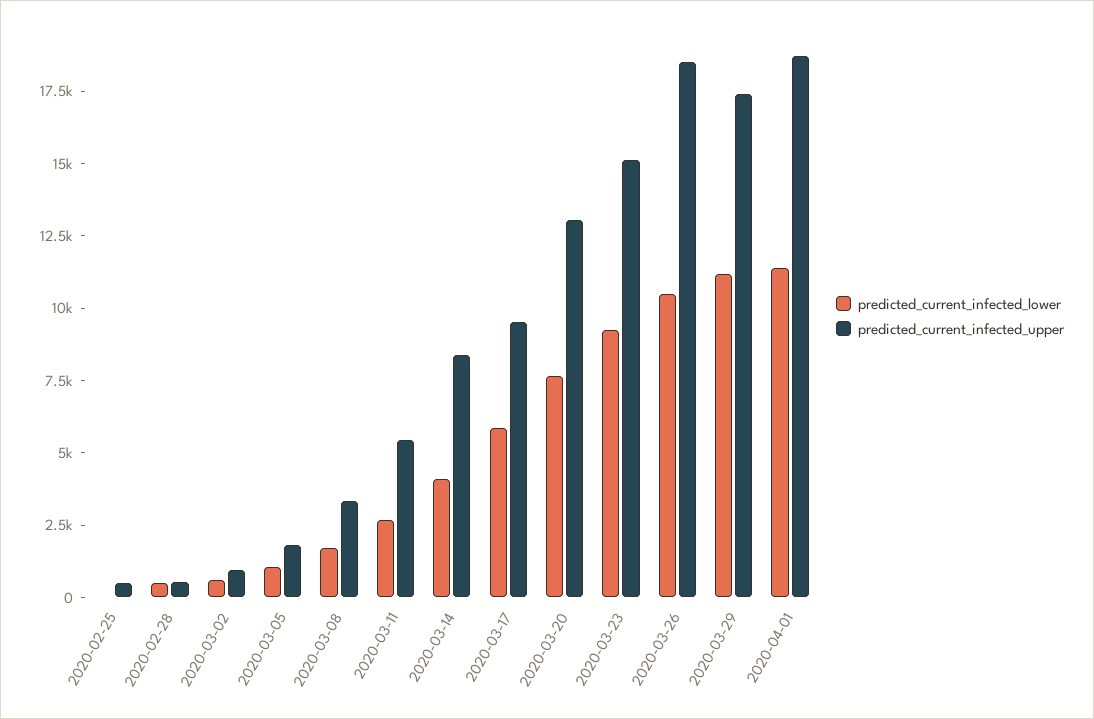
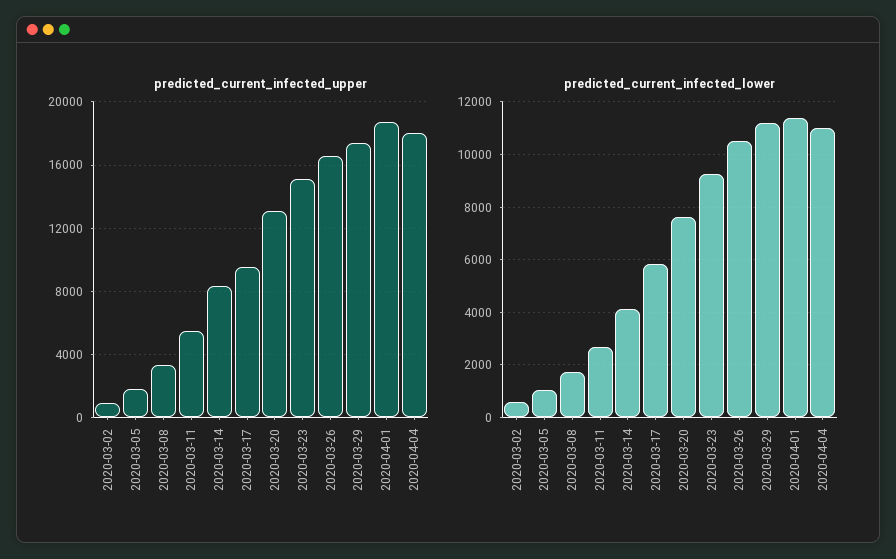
predicted_current_infected_lower, 2020-02-25: 0 -> none
predicted_current_infected_upper, 2020-02-25: 500 -> none
predicted_current_infected_lower, 2020-02-28: 500 -> none
predicted_current_infected_upper, 2020-02-28: 500 -> none
predicted_current_infected_upper, 2020-03-26: 18500 -> 16500
predicted_current_infected_upper, 2020-04-04: none -> 18000
predicted_current_infected_lower, 2020-04-04: none -> 11000

